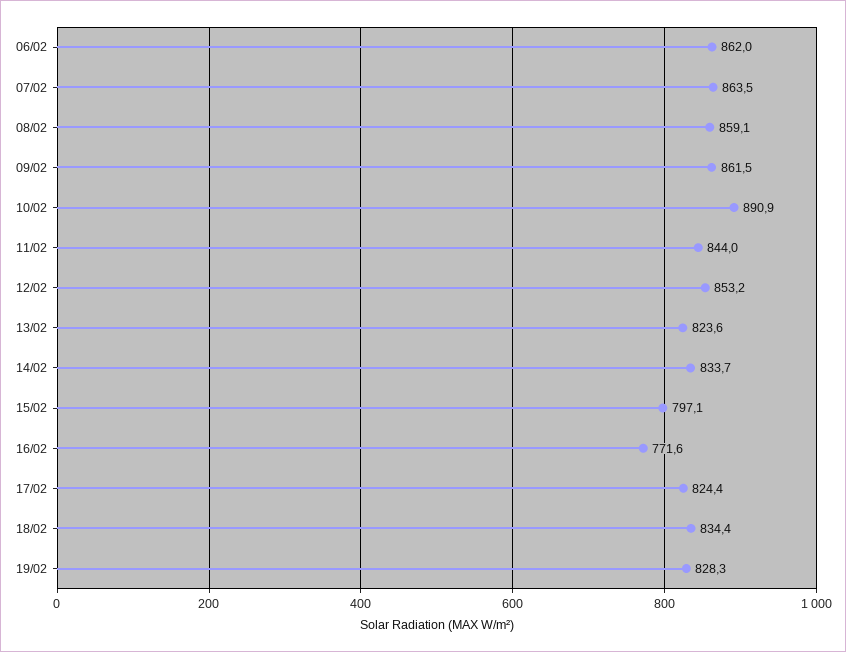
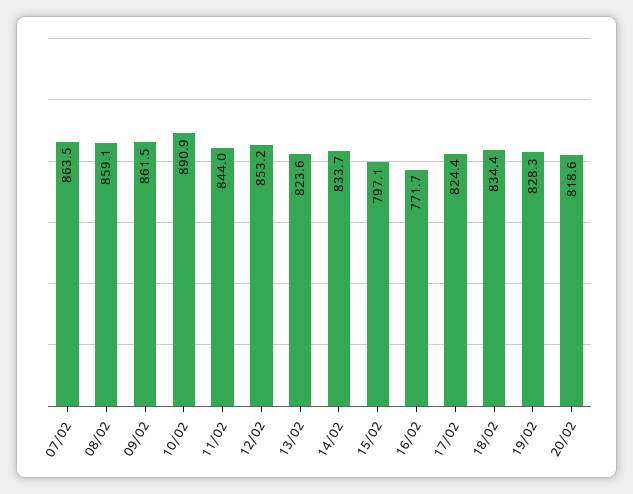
06/02: 862 -> none
16/02: 771.6 -> 771.7
20/02: none -> 818.6

